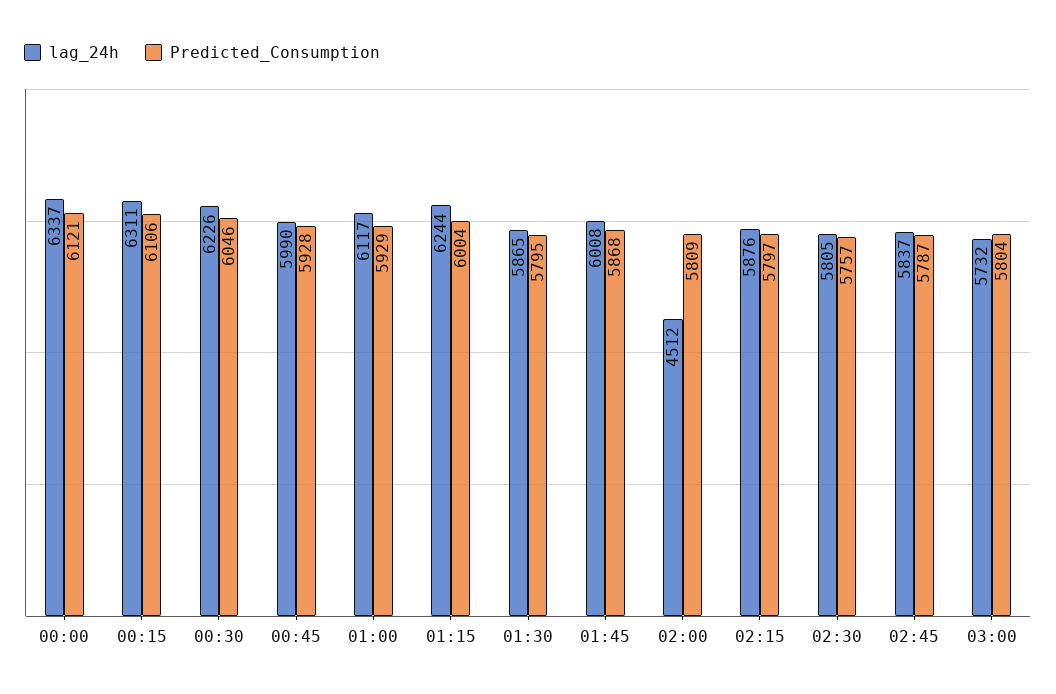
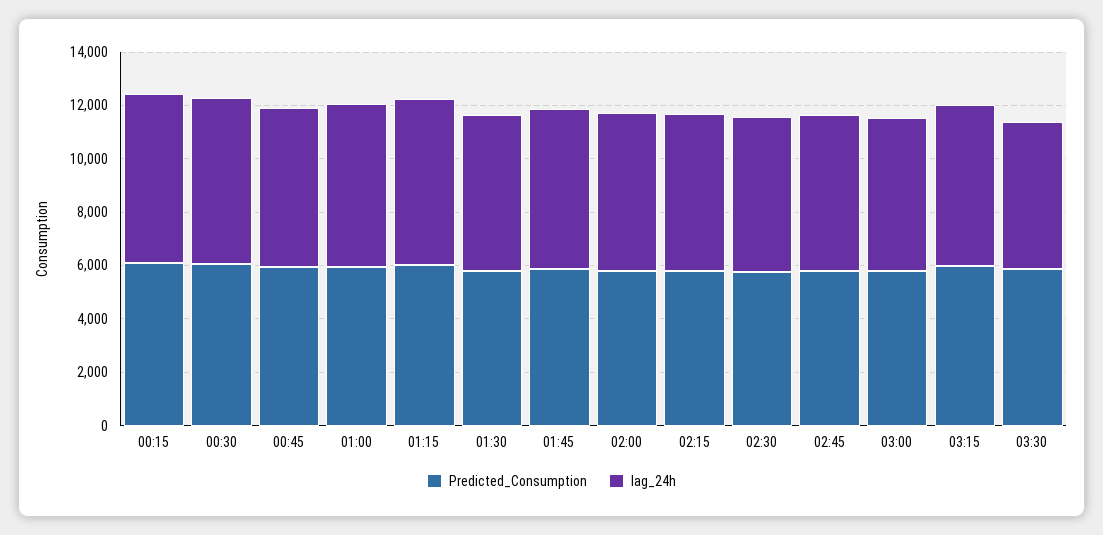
lag_24h, 00:00: 6337 -> none
Predicted_Consumption, 00:00: 6121 -> none
lag_24h, 02:00: 4512 -> 6000
Predicted_Consumption, 03:15: none -> 6000
lag_24h, 03:15: none -> 6000
Predicted_Consumption, 03:30: none -> 6000
lag_24h, 03:30: none -> 5500

